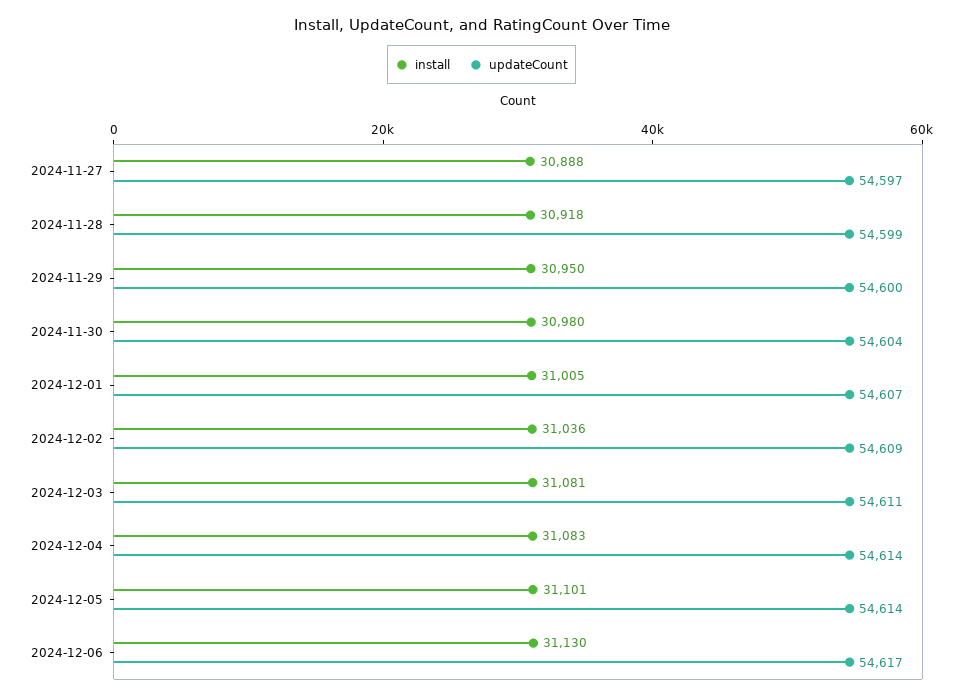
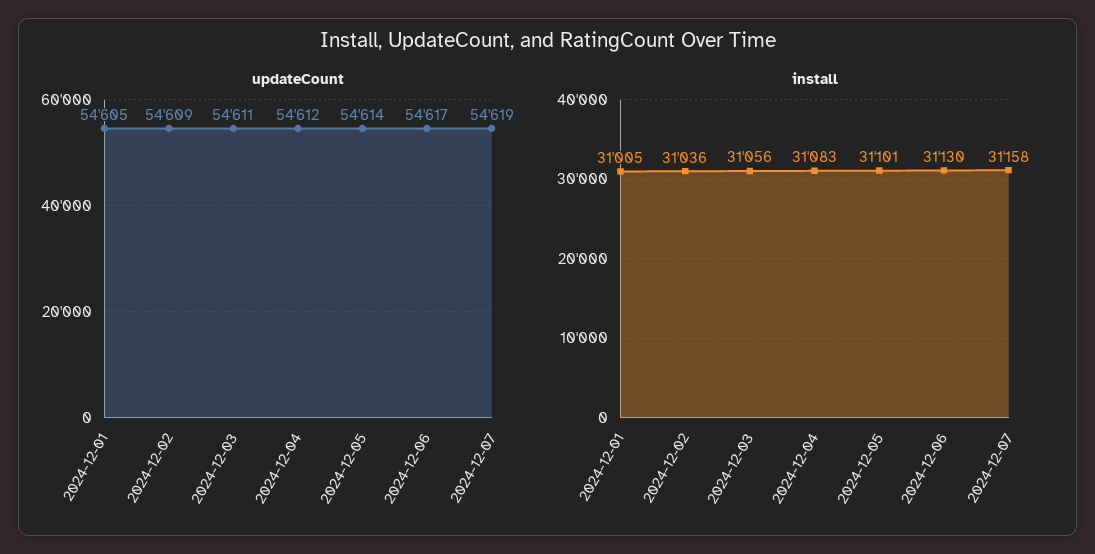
install, 2024-11-27: 30888 -> none
updateCount, 2024-11-27: 54597 -> none
install, 2024-11-28: 30918 -> none
updateCount, 2024-11-28: 54599 -> none
install, 2024-11-29: 30950 -> none
updateCount, 2024-11-29: 54600 -> none
install, 2024-11-30: 30980 -> none
updateCount, 2024-11-30: 54604 -> none
updateCount, 2024-12-01: 54607 -> 54605
install, 2024-12-03: 31081 -> 31056
updateCount, 2024-12-04: 54614 -> 54612
updateCount, 2024-12-07: none -> 54619
install, 2024-12-07: none -> 31158

